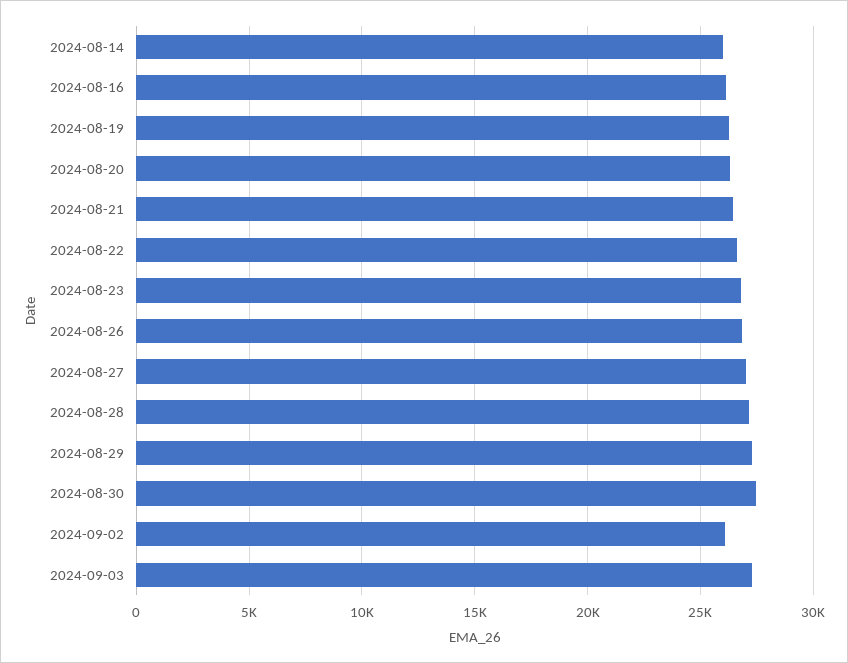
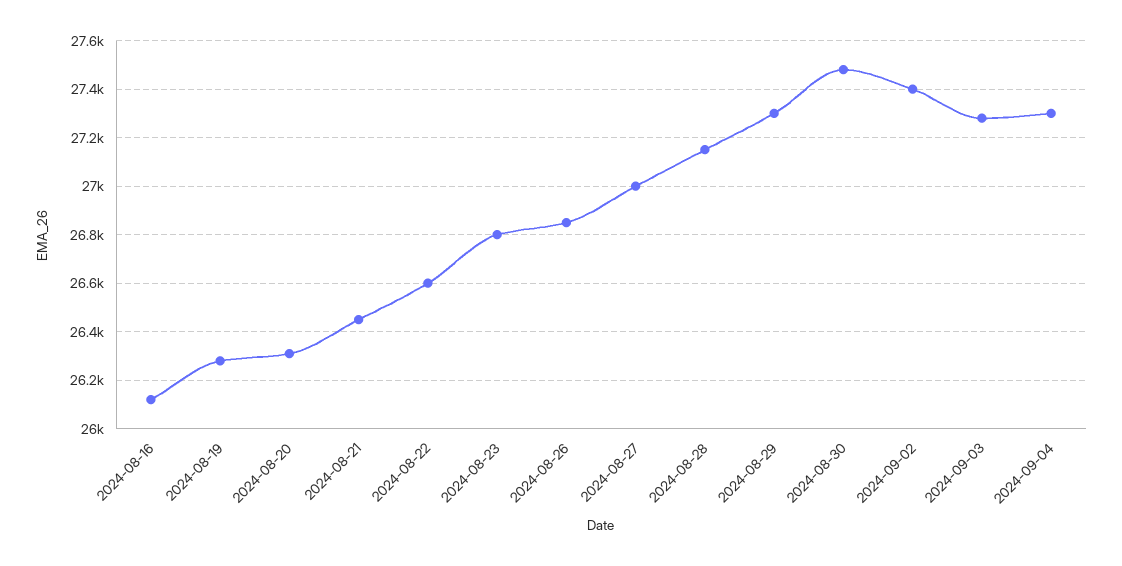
2024-08-14: 26000 -> none
2024-09-02: 26000 -> 27400
2024-09-04: none -> 27300

